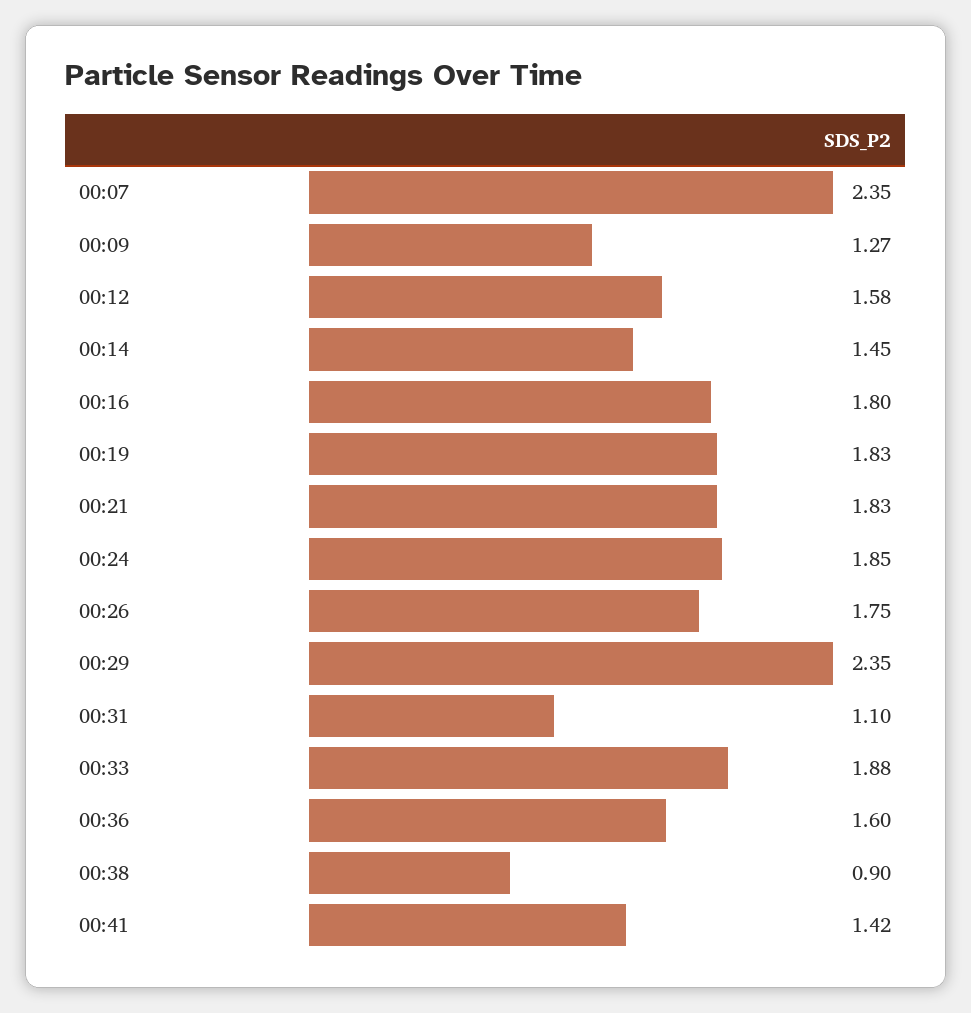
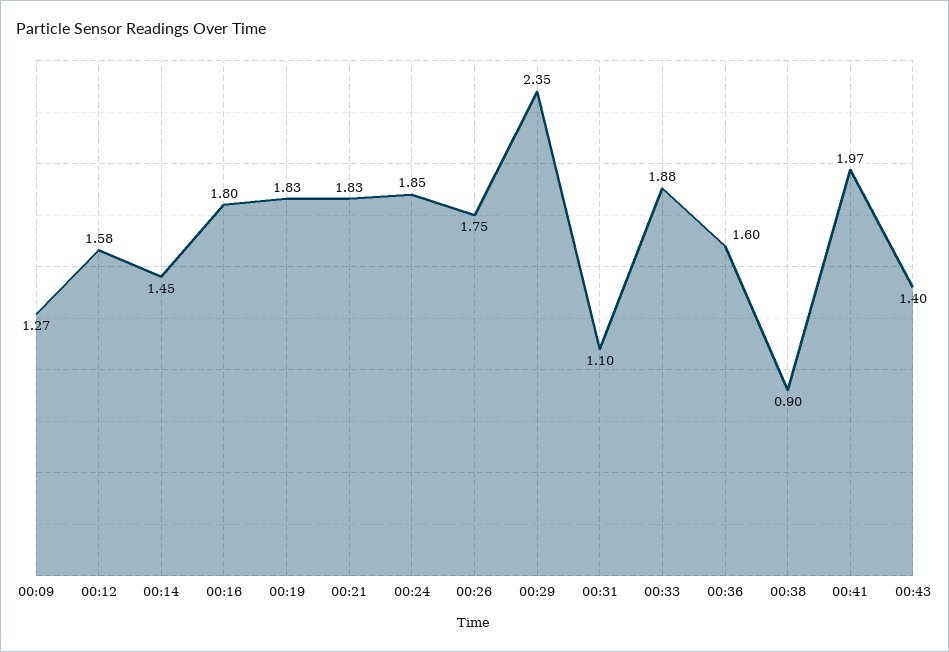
00:07: 2.35 -> none
00:41: 1.42 -> 1.97
00:43: none -> 1.4

